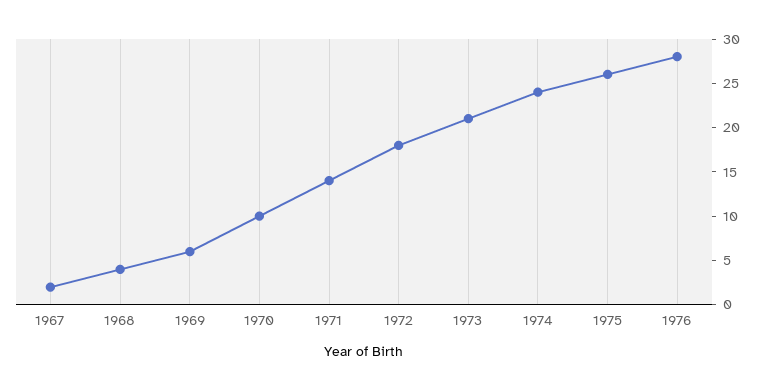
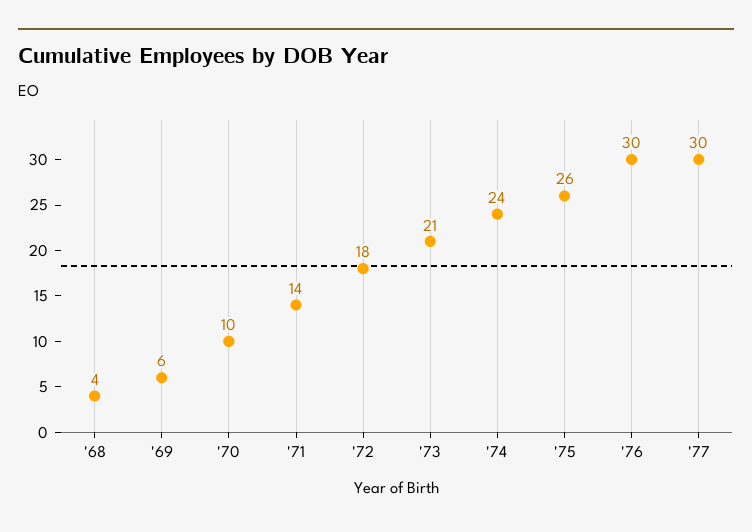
1967: 2 -> none
1976: 28 -> 30
'77: none -> 30

